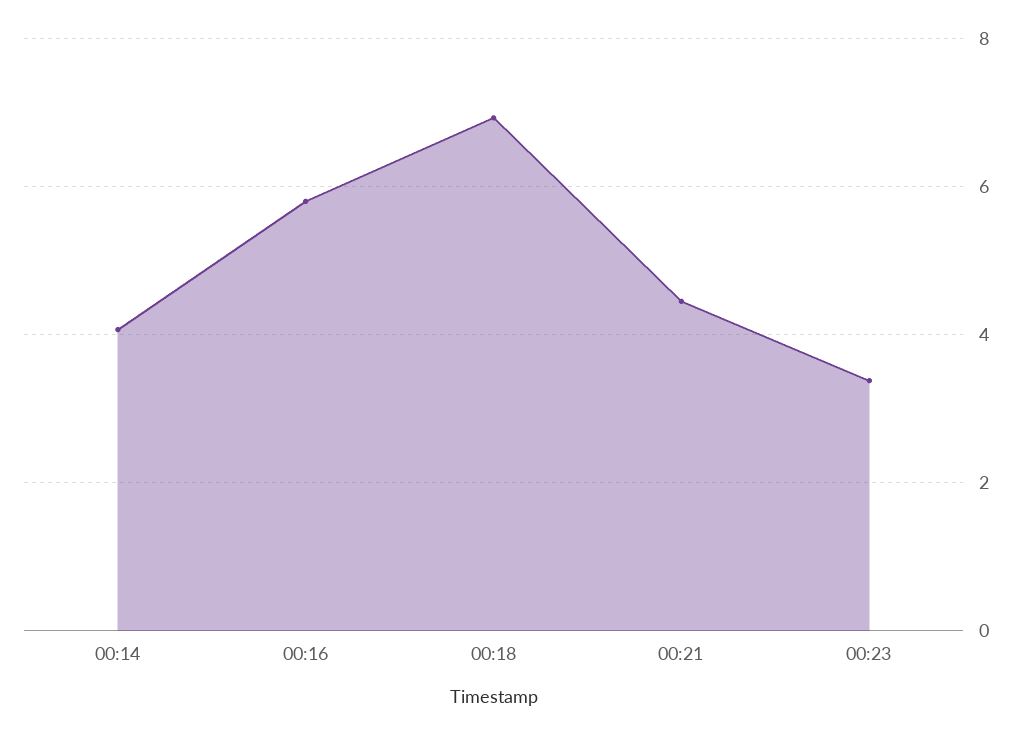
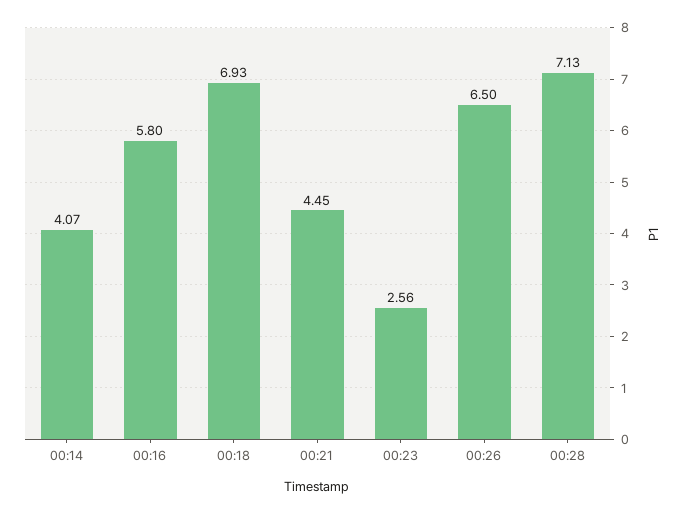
00:23: 3.4 -> 2.56
00:26: none -> 6.5
00:28: none -> 7.13

